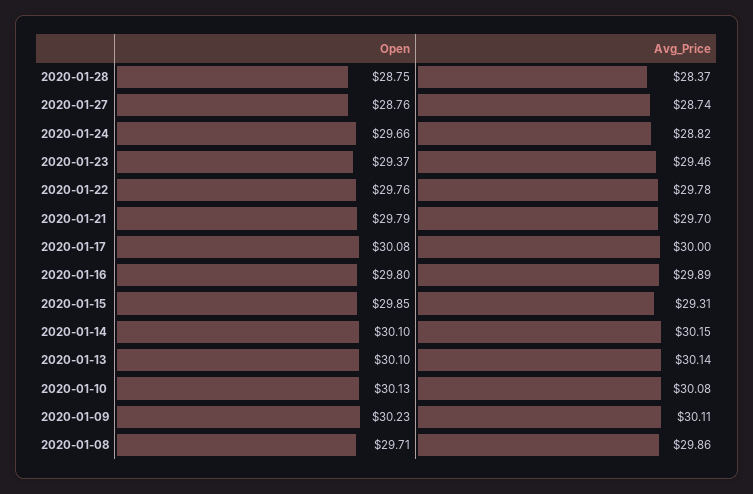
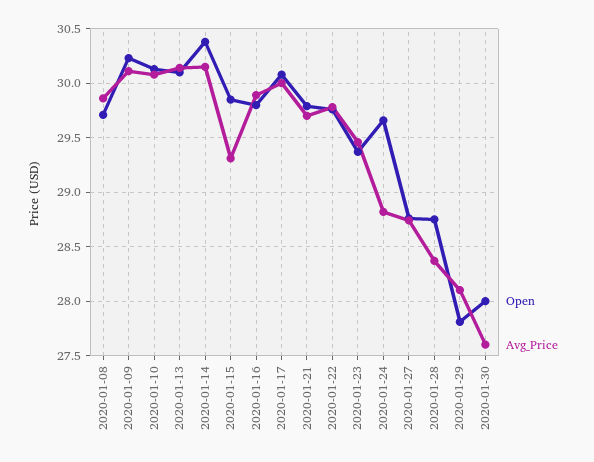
Open, 2020-01-14: 30.1 -> 30.4
Open, 2020-01-29: none -> 27.8
Avg_Price, 2020-01-29: none -> 28.1
Open, 2020-01-30: none -> 28
Avg_Price, 2020-01-30: none -> 27.6

